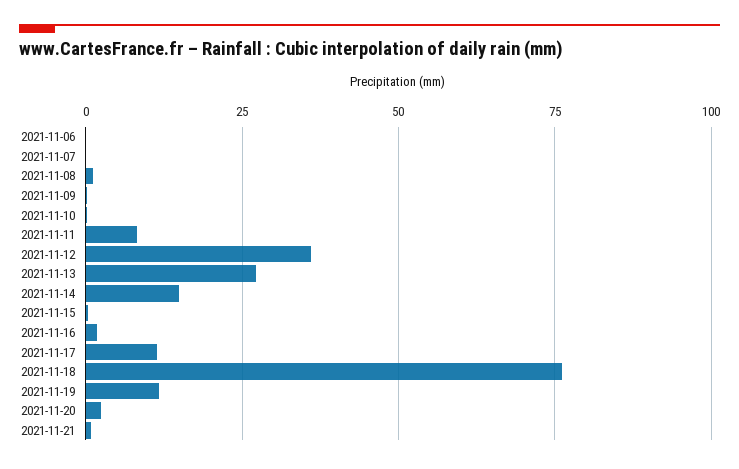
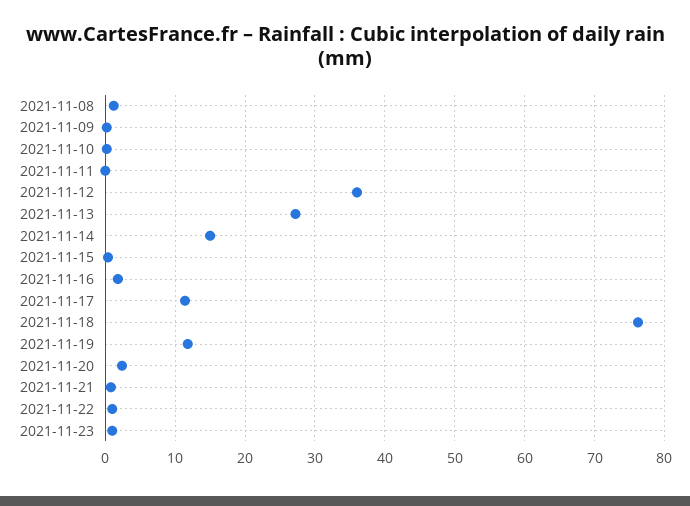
2021-11-06: 0 -> none
2021-11-07: 0 -> none
2021-11-11: 7.5 -> 0
2021-11-22: none -> 1
2021-11-23: none -> 1

